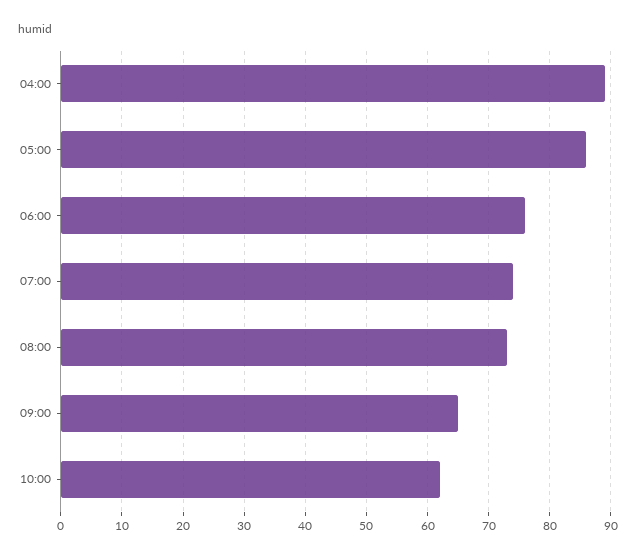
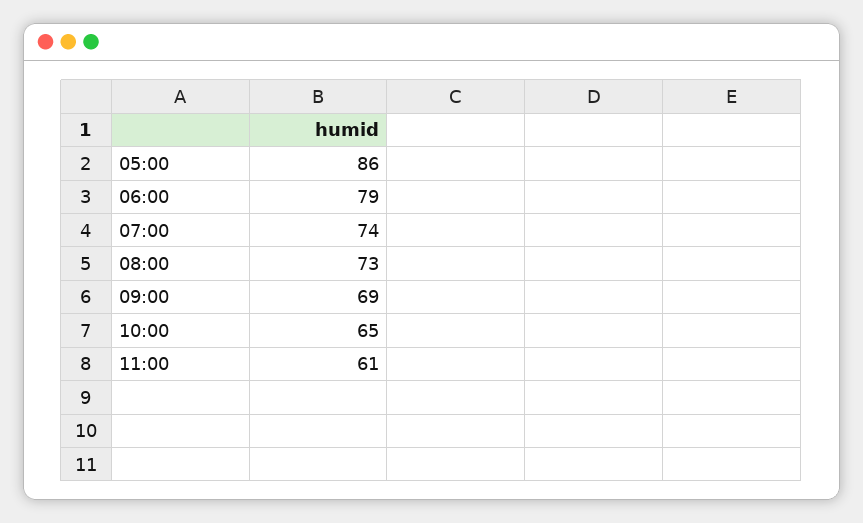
04:00: 89 -> none
06:00: 76 -> 79
09:00: 65 -> 69
10:00: 62 -> 65
11:00: none -> 61

